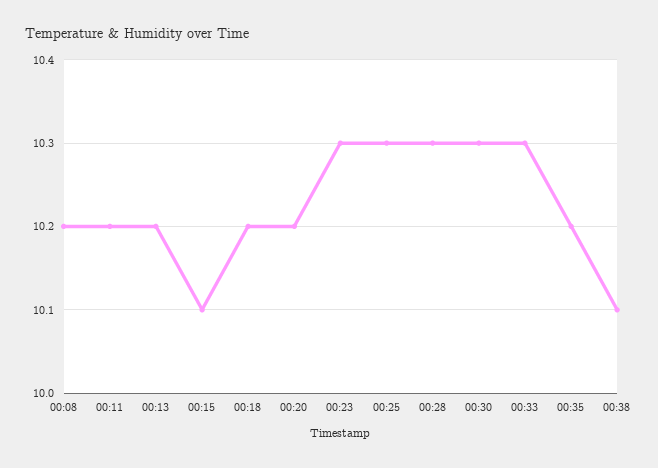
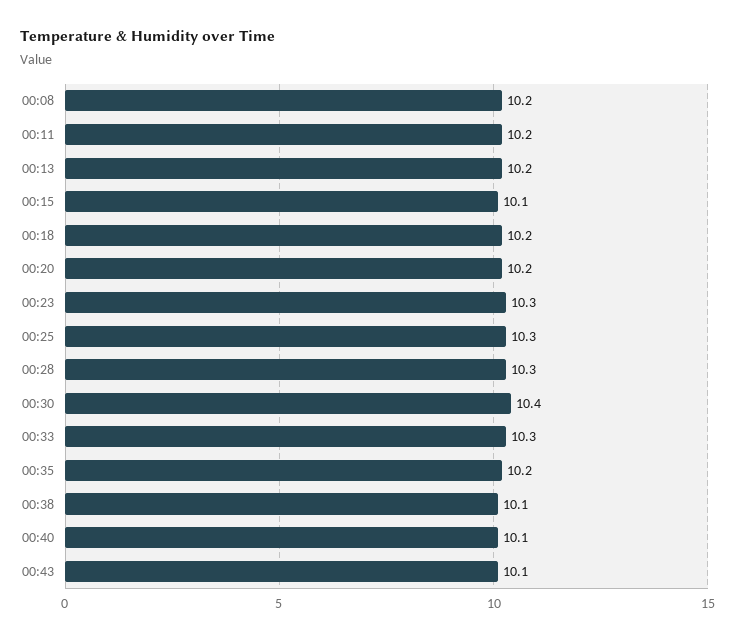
00:30: 10.3 -> 10.4
00:40: none -> 10.1
00:43: none -> 10.1

